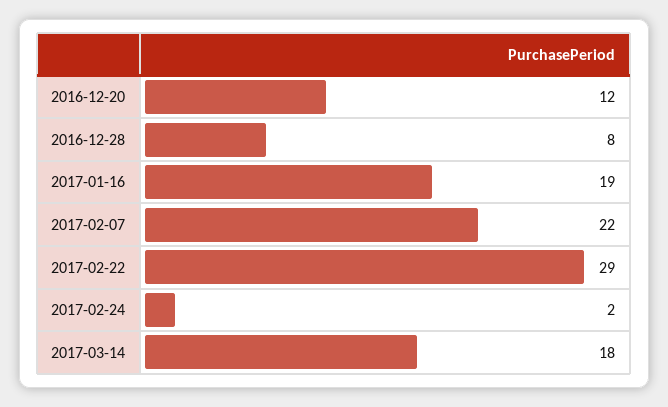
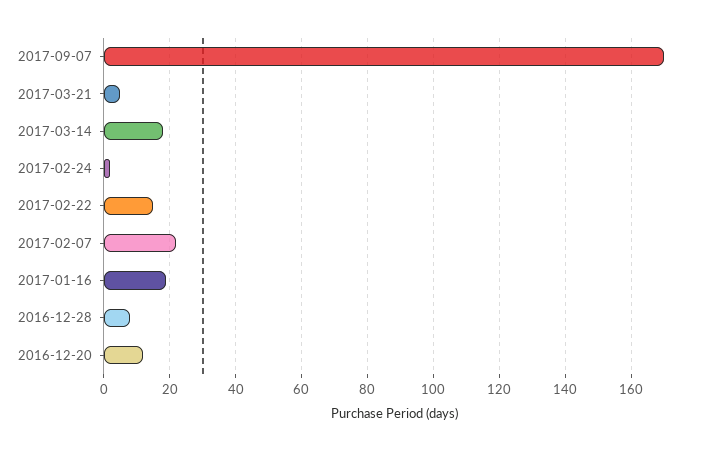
2017-02-22: 29 -> 15
2017-09-07: none -> 170
2017-03-21: none -> 5

